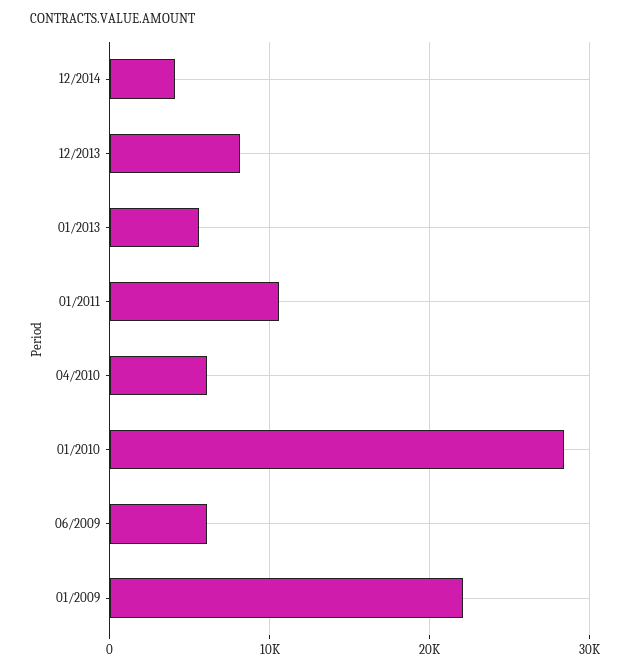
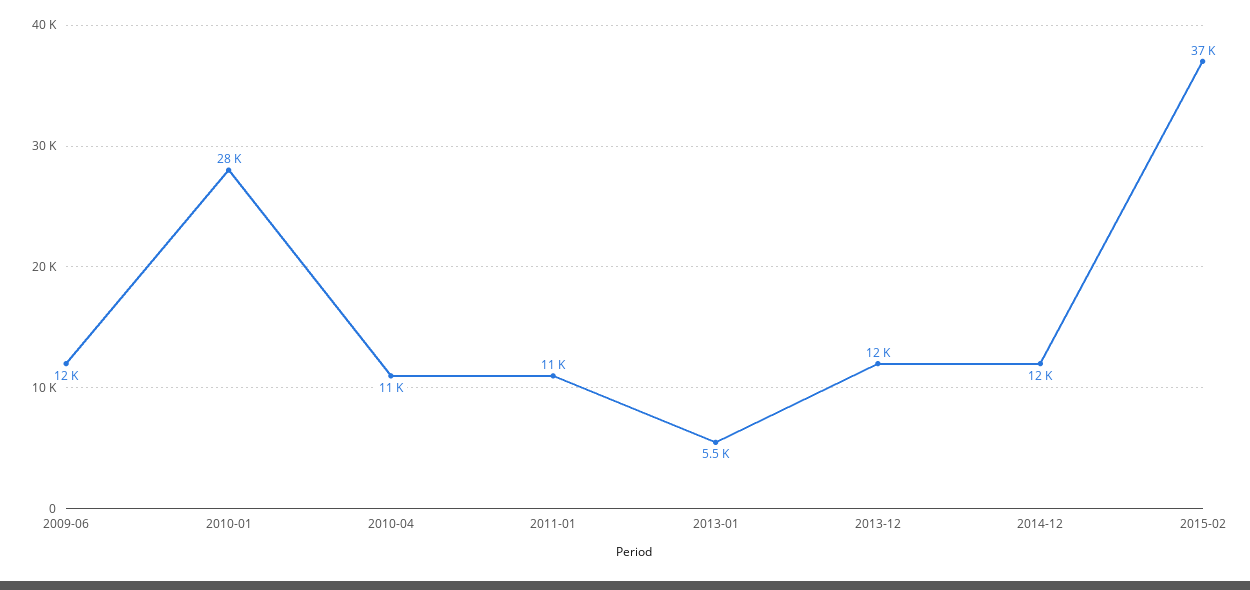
12/2014: 4000 -> 12000
12/2013: 8000 -> 12000
04/2010: 6000 -> 11000
06/2009: 6000 -> 12000
01/2009: 22000 -> none
2015-02: none -> 37000

